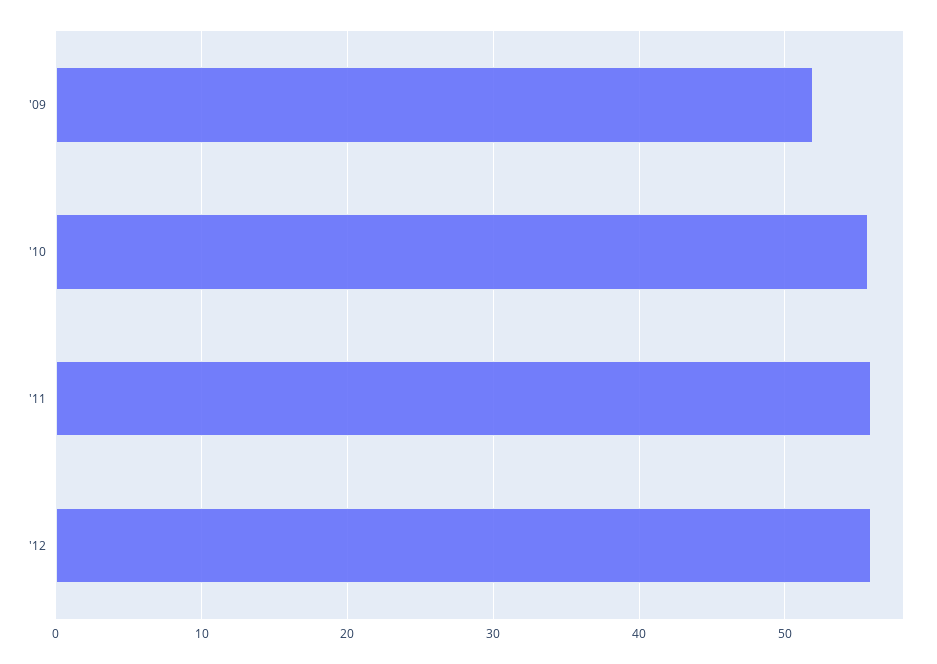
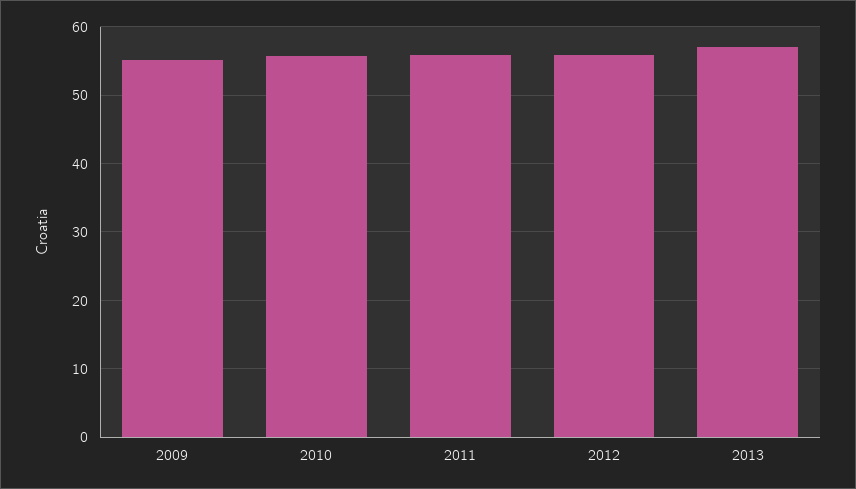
'09: 52 -> 55
2013: none -> 57

